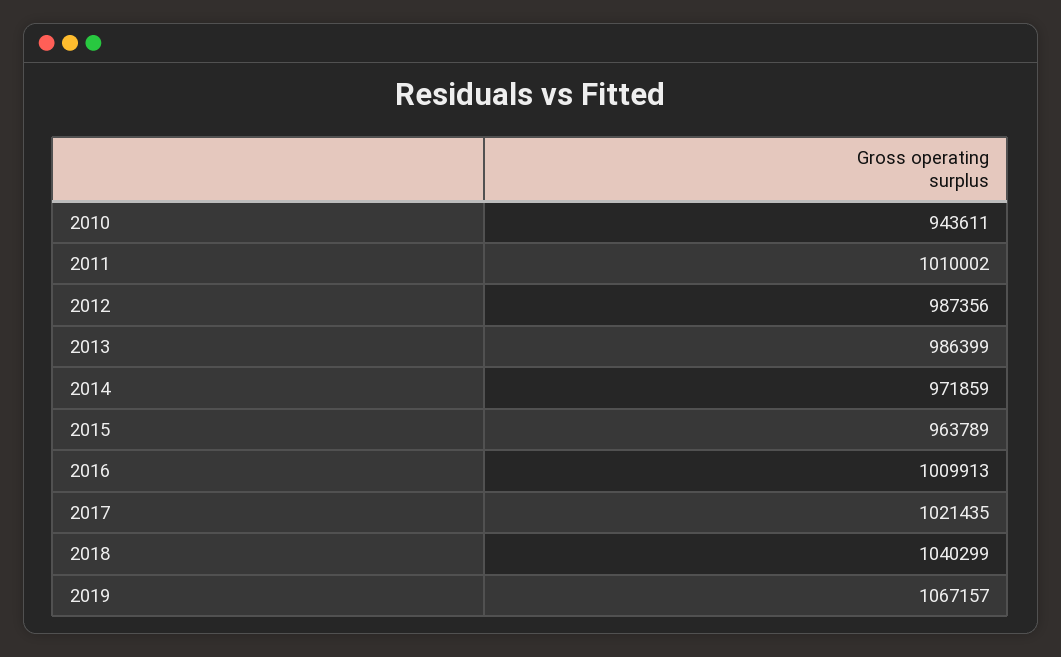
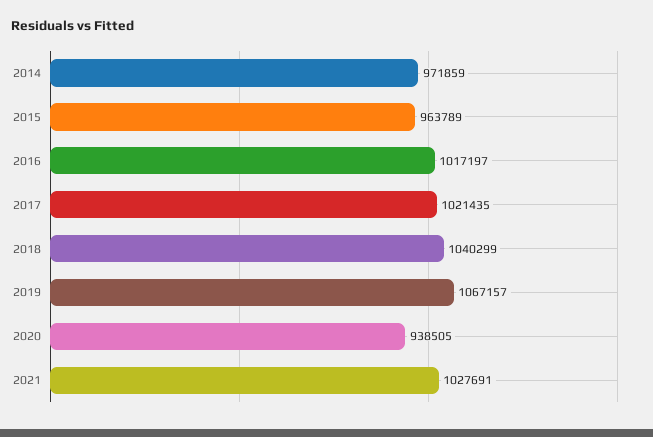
2010: 943611 -> none
2011: 1010002 -> none
2012: 987356 -> none
2013: 986399 -> none
2016: 1009913 -> 1017197
2020: none -> 938505
2021: none -> 1027691

